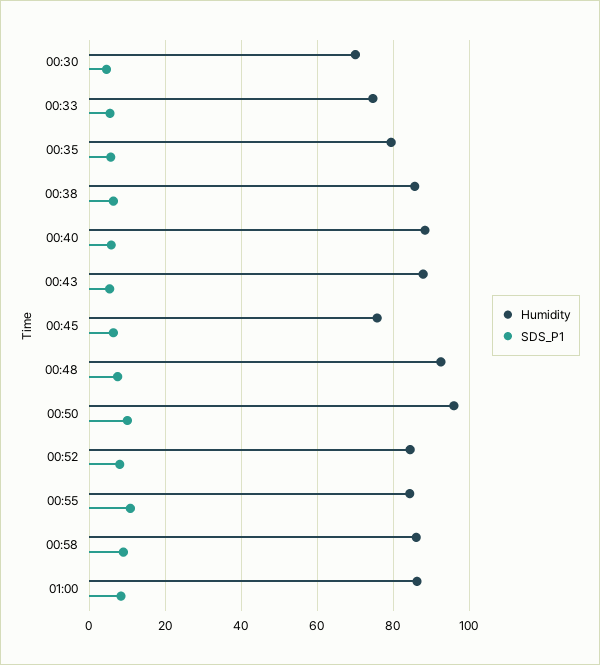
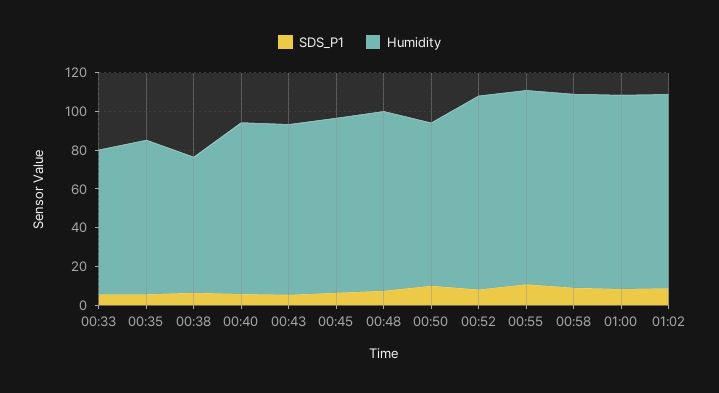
Humidity, 00:30: 70 -> none
SDS_P1, 00:30: 4 -> none
Humidity, 00:38: 86 -> 70
Humidity, 00:45: 76 -> 90
Humidity, 00:50: 96 -> 85
Humidity, 00:52: 84 -> 100
Humidity, 00:55: 84 -> 100
Humidity, 00:58: 86 -> 100
Humidity, 01:00: 86 -> 100
SDS_P1, 01:02: none -> 10
Humidity, 01:02: none -> 100

